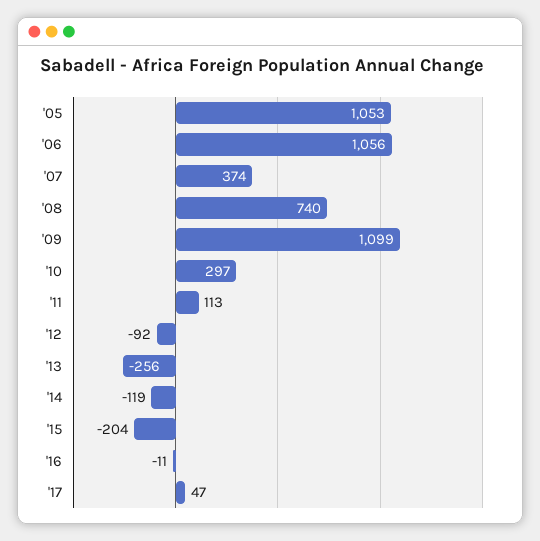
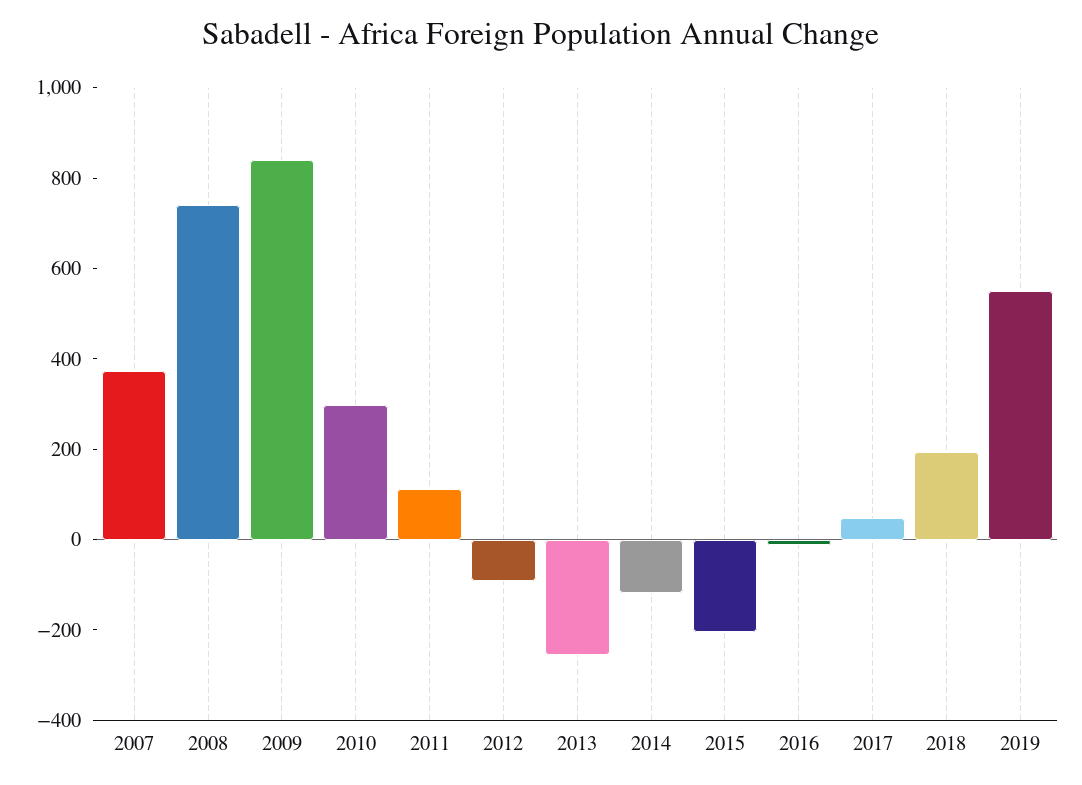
'05: 1053 -> none
'06: 1056 -> none
'09: 1099 -> 850
2018: none -> 200
2019: none -> 550

